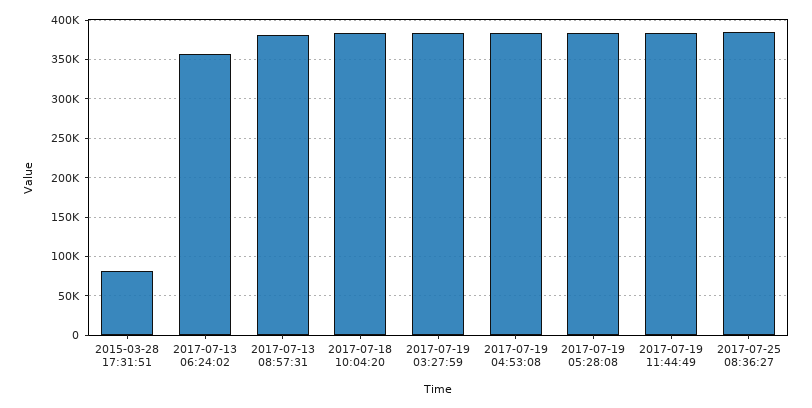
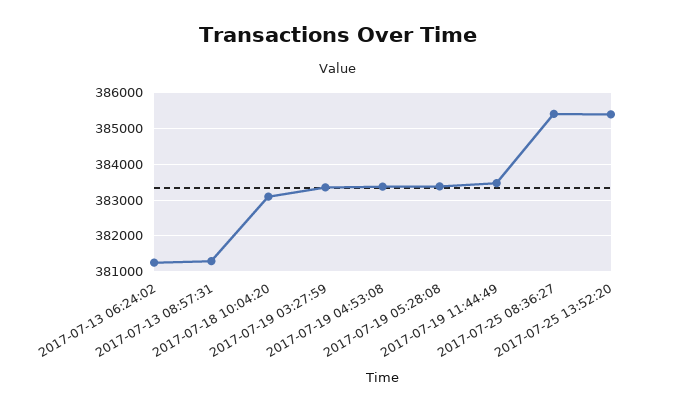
2015-03-28 17:31:51: 80000 -> none
2017-07-13 06:24:02: 360000 -> 381200
2017-07-25 13:52:20: none -> 385400

